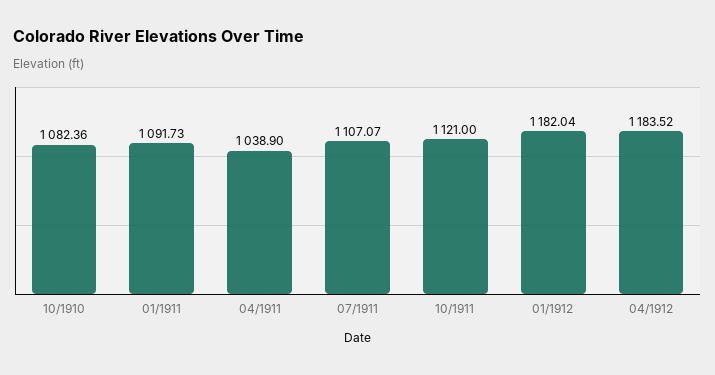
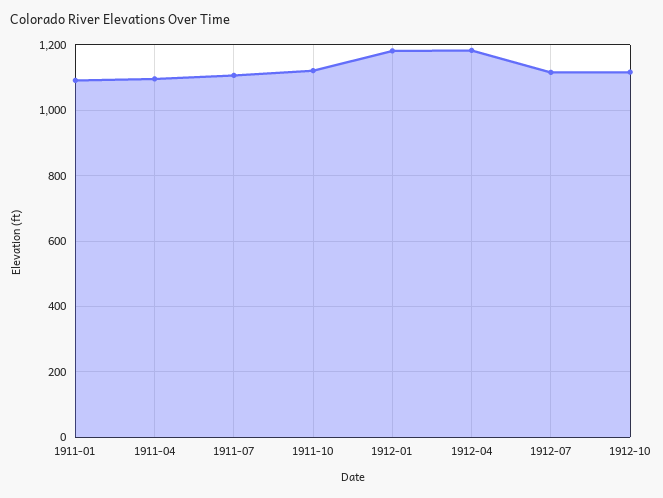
10/1910: 1082.36 -> none
04/1911: 1038.9 -> 1100
1912-07: none -> 1120
1912-10: none -> 1120

